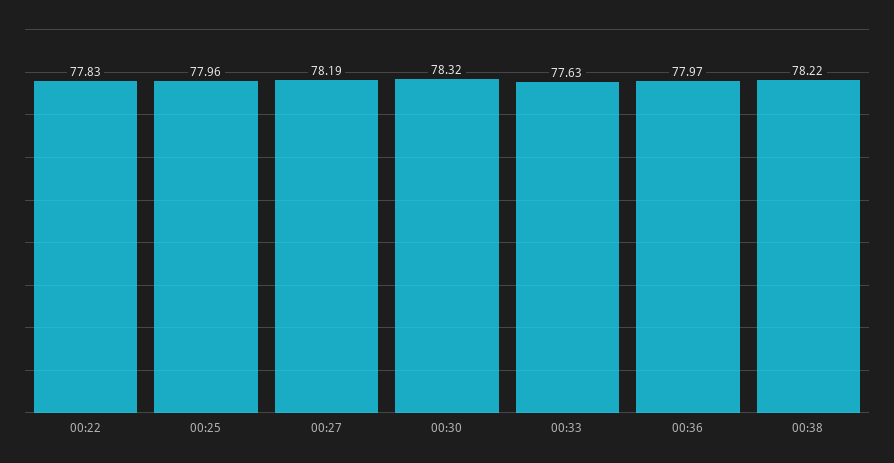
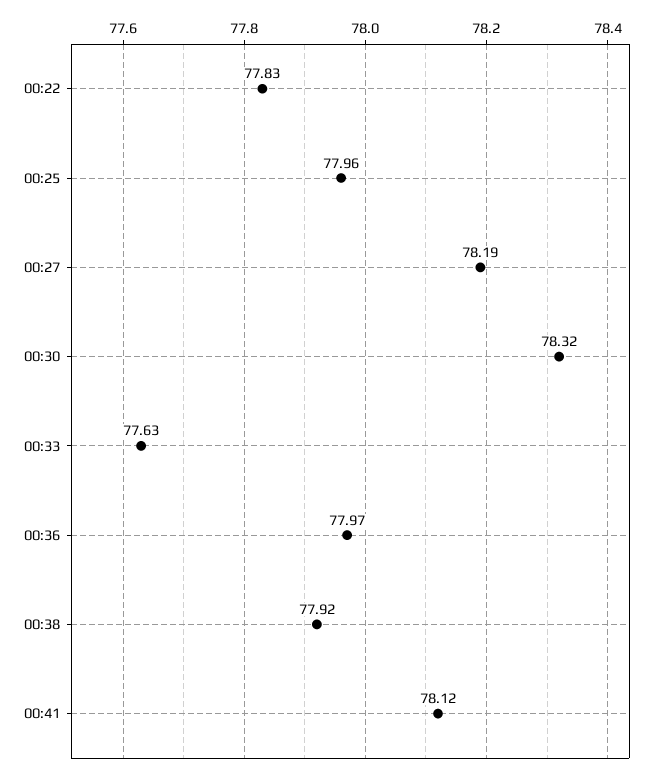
00:38: 78.22 -> 77.92
00:41: none -> 78.12

